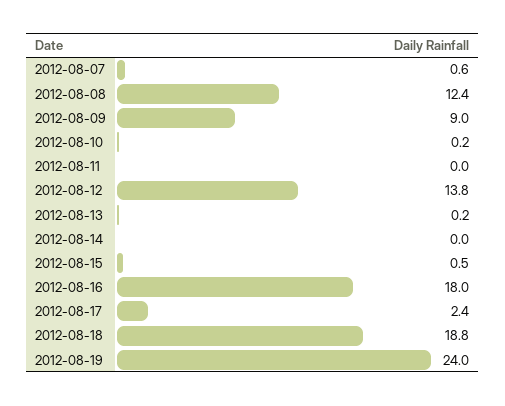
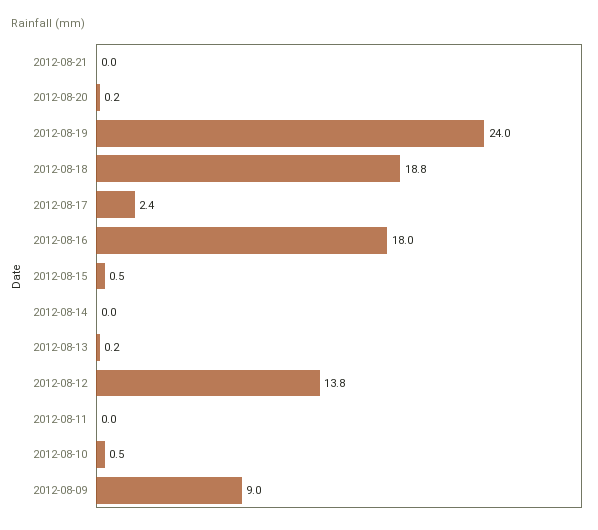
2012-08-07: 0.6 -> none
2012-08-08: 12.4 -> none
2012-08-10: 0.2 -> 0.5
2012-08-21: none -> 0
2012-08-20: none -> 0.2

